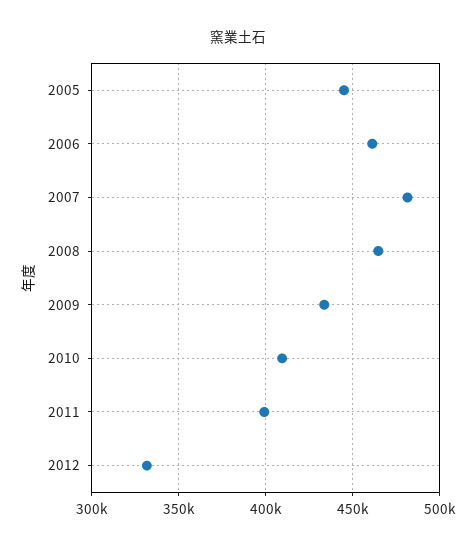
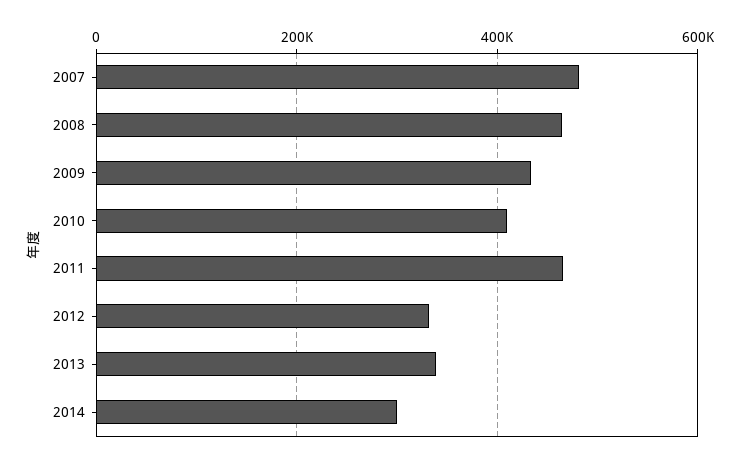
2005: 445000 -> none
2006: 460000 -> none
2011: 400000 -> 460000
2013: none -> 340000
2014: none -> 300000

